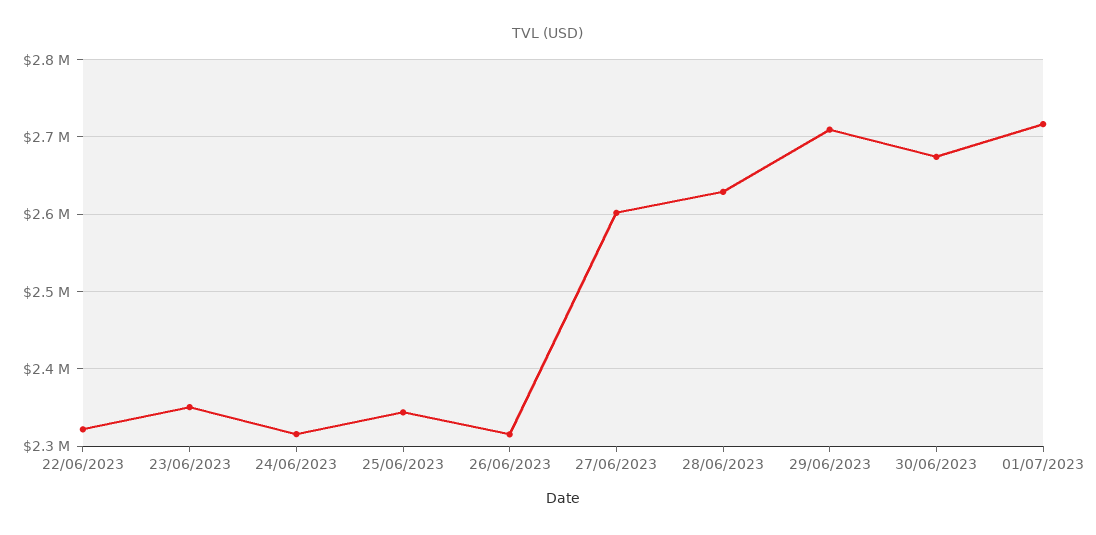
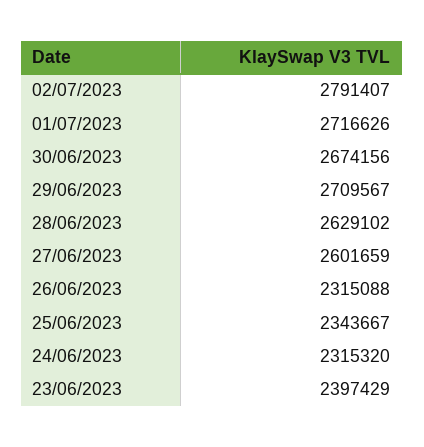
22/06/2023: 2320000 -> none
23/06/2023: 2350000 -> 2397429
02/07/2023: none -> 2791407

